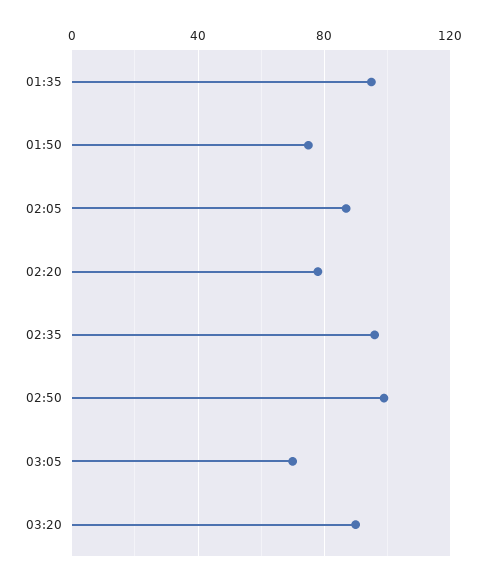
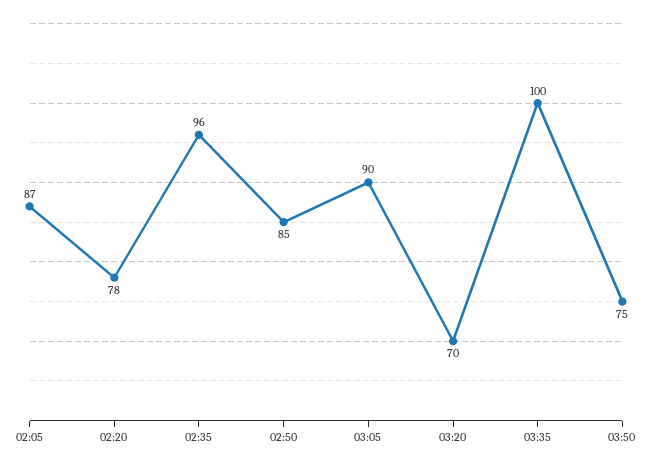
01:35: 95 -> none
01:50: 75 -> none
02:50: 100 -> 85
03:05: 70 -> 90
03:20: 90 -> 70
03:35: none -> 100
03:50: none -> 75

